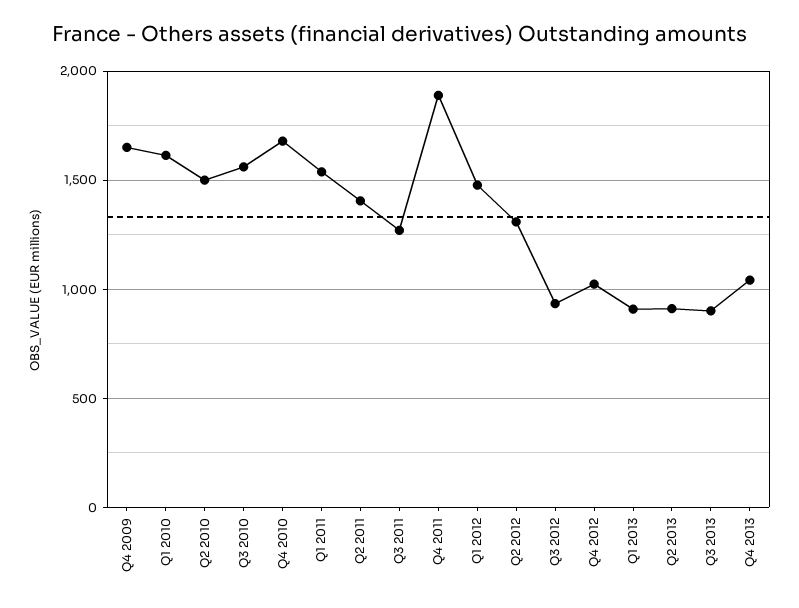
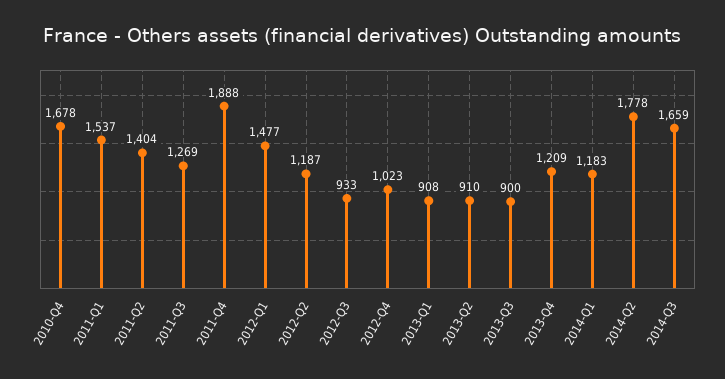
Q4 2009: 1650 -> none
Q1 2010: 1600 -> none
Q2 2010: 1500 -> none
Q3 2010: 1550 -> none
Q2 2012: 1300 -> 1187
Q4 2013: 1050 -> 1209
2014-Q1: none -> 1183
2014-Q2: none -> 1778
2014-Q3: none -> 1659

